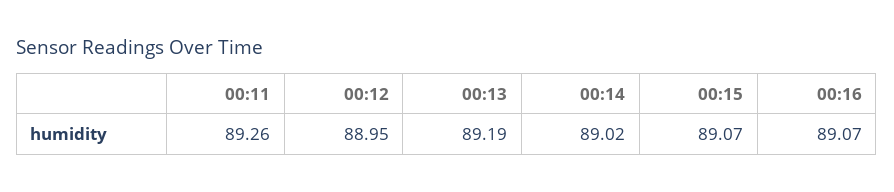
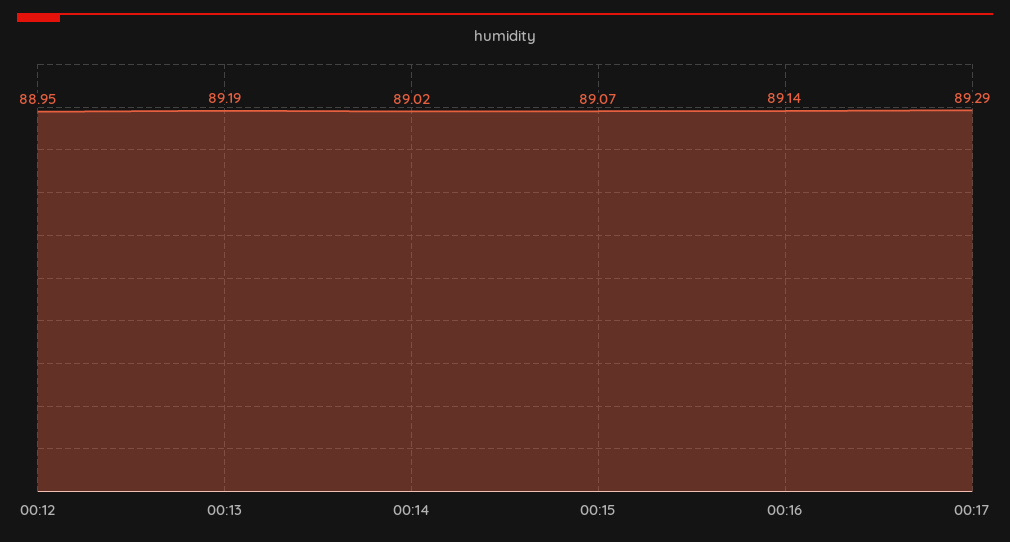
00:11: 89.26 -> none
00:16: 89.07 -> 89.14
00:17: none -> 89.29

